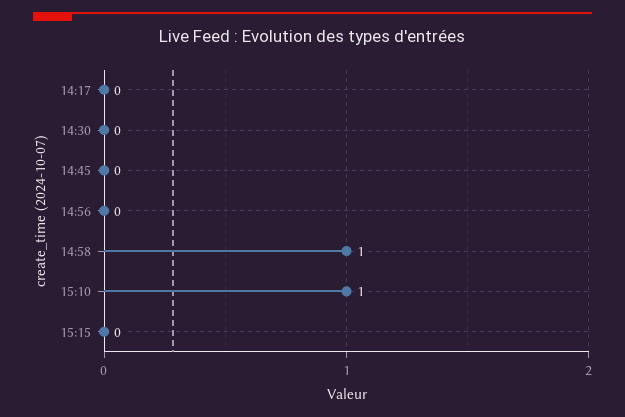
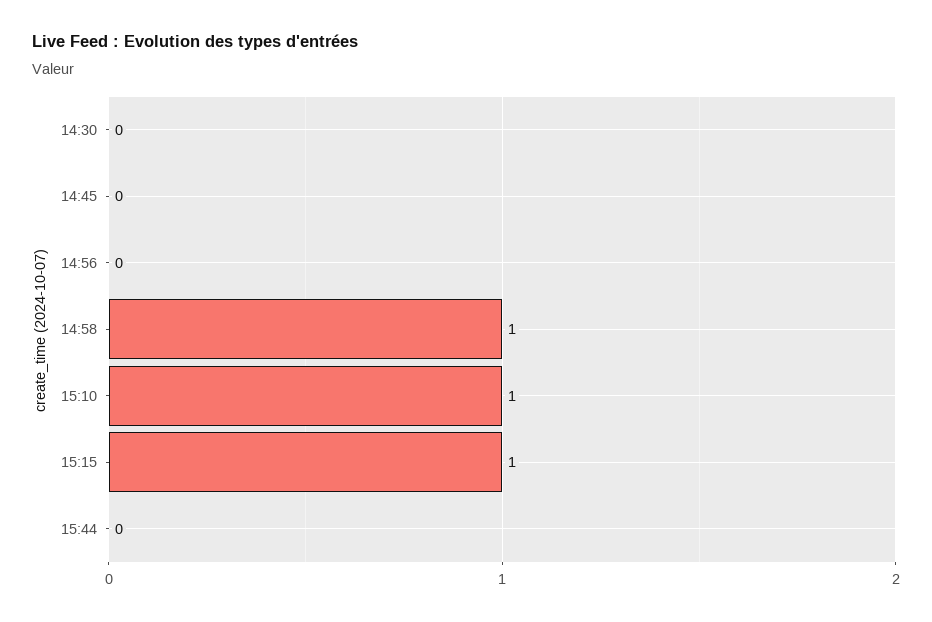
14:17: 0 -> none
15:15: 0 -> 1
15:44: none -> 0

